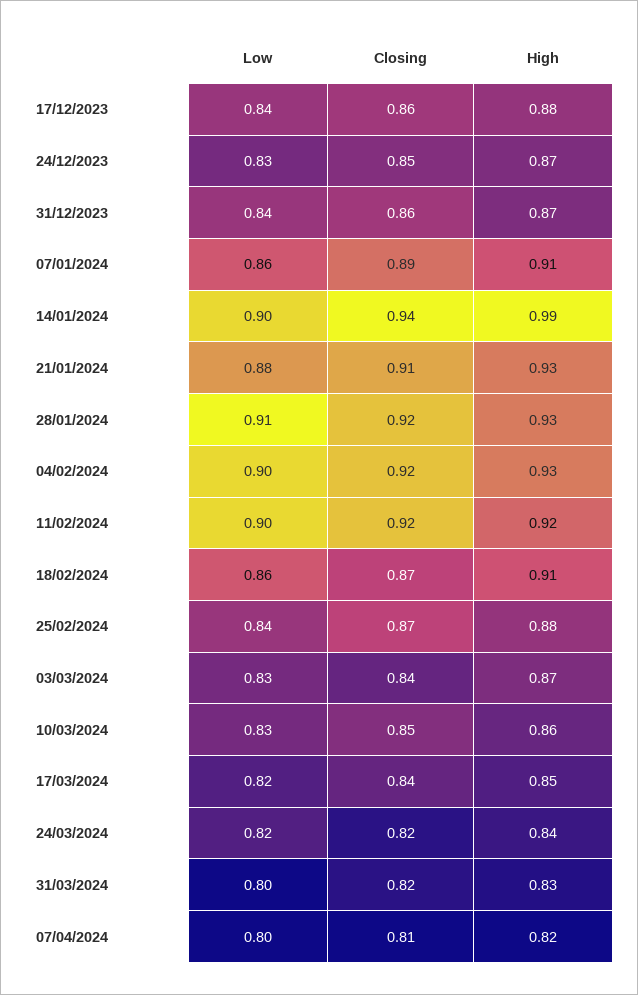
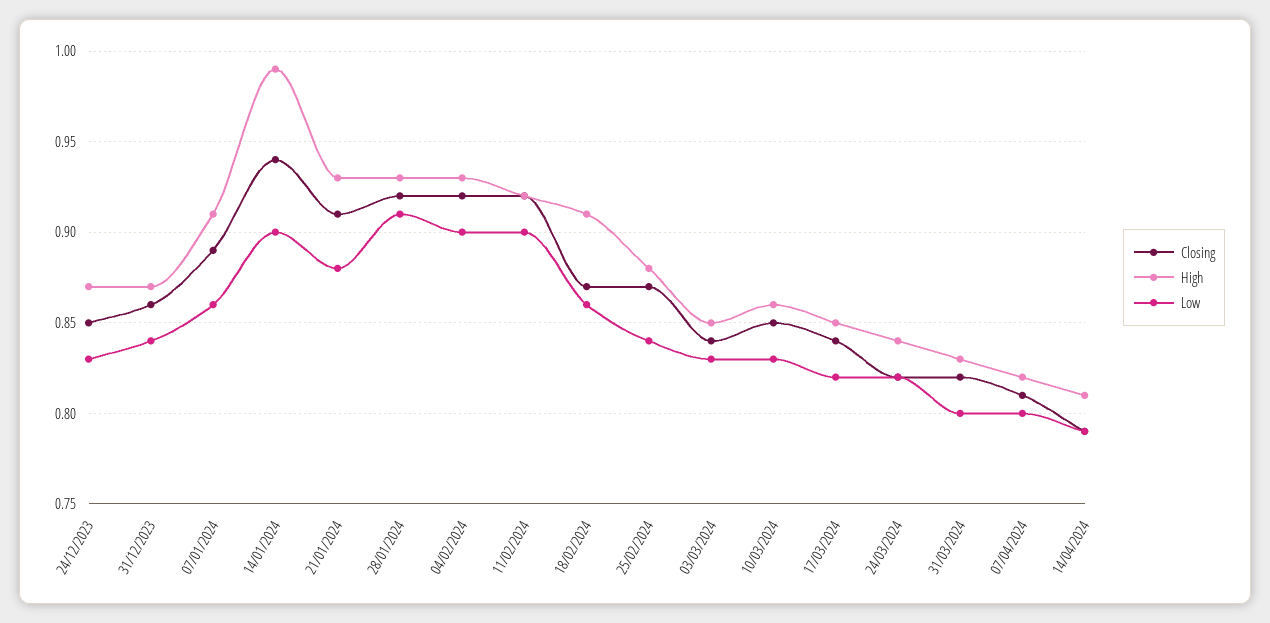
Low, 17/12/2023: 0.84 -> none
Closing, 17/12/2023: 0.86 -> none
High, 17/12/2023: 0.88 -> none
High, 03/03/2024: 0.87 -> 0.85
Closing, 14/04/2024: none -> 0.79
High, 14/04/2024: none -> 0.81
Low, 14/04/2024: none -> 0.79

